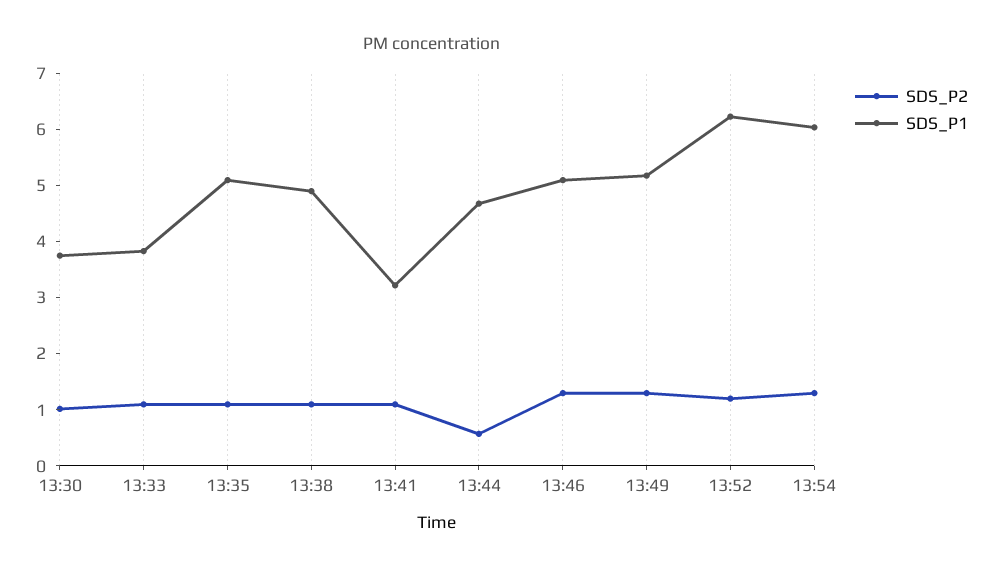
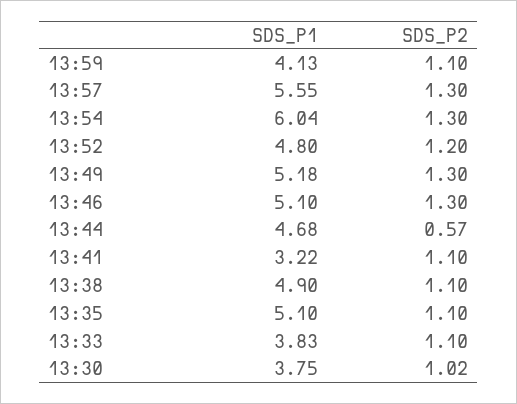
SDS_P1, 13:52: 6.2 -> 4.8
SDS_P1, 13:59: none -> 4.13
SDS_P2, 13:59: none -> 1.1
SDS_P1, 13:57: none -> 5.55
SDS_P2, 13:57: none -> 1.3

